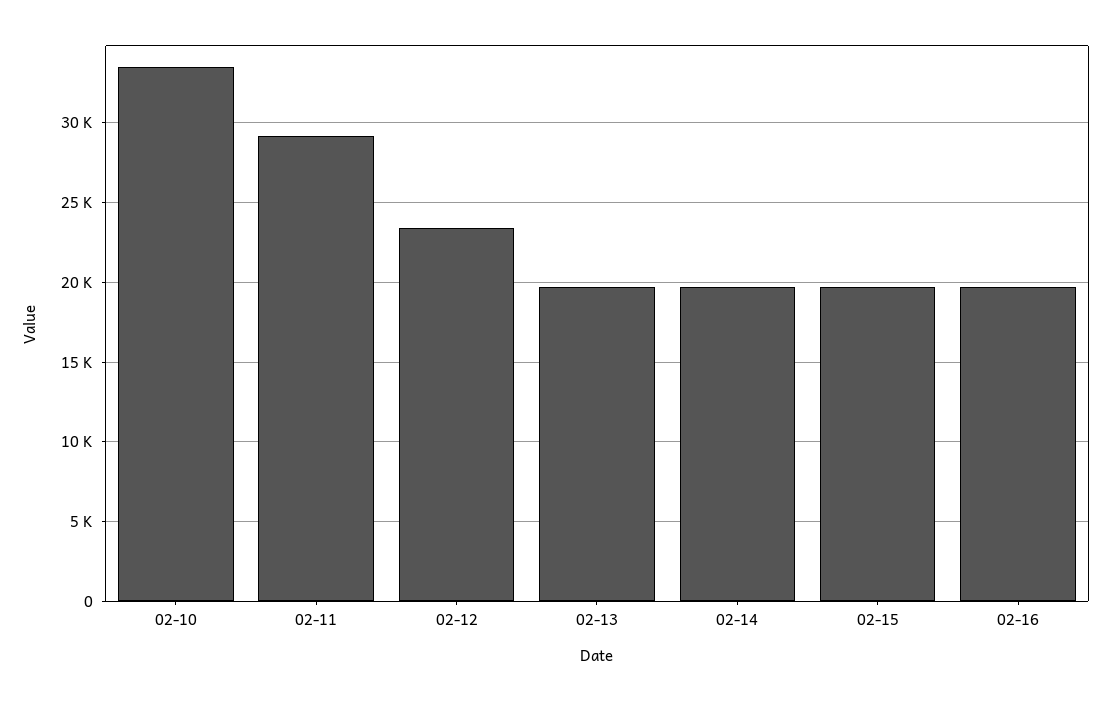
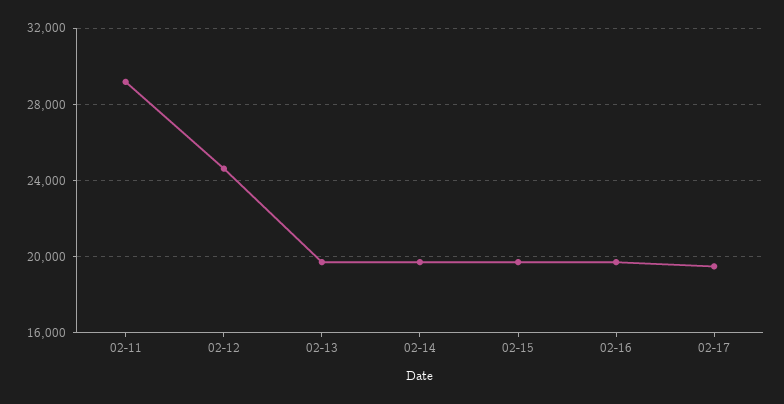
02-10: 33500 -> none
02-12: 23500 -> 24500
02-17: none -> 19500

